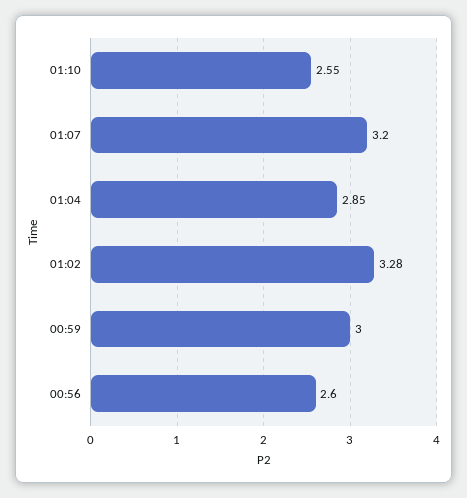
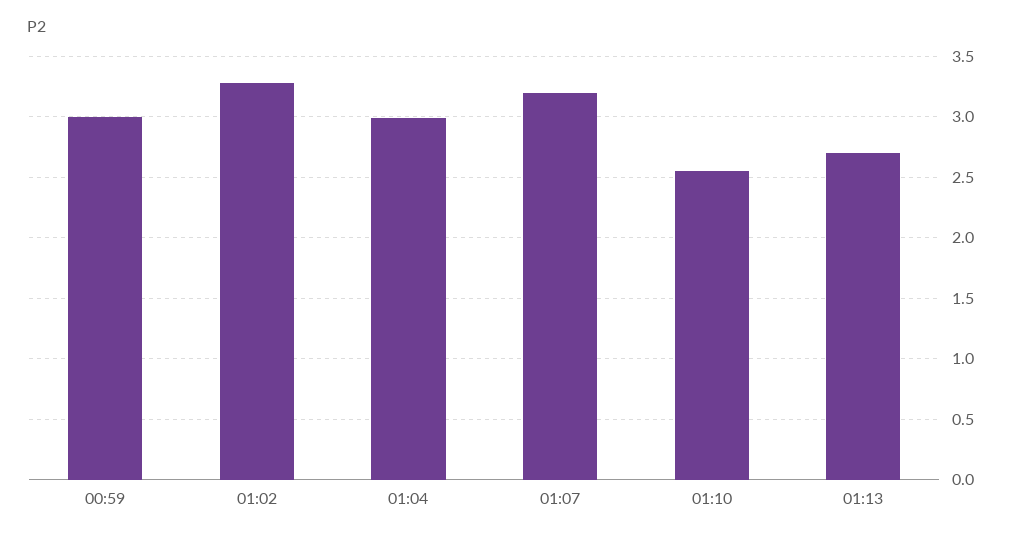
01:04: 2.85 -> 3
00:56: 2.6 -> none
01:13: none -> 2.7

